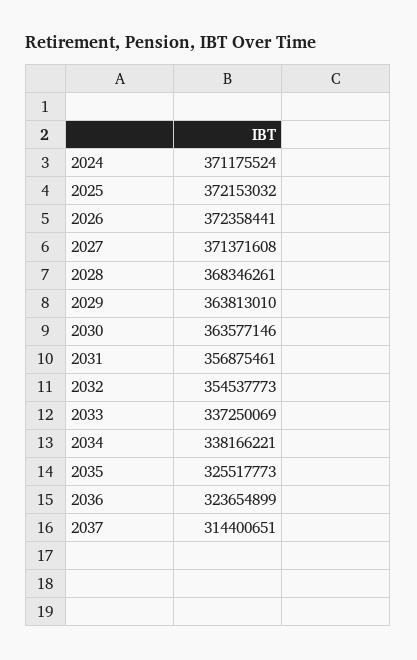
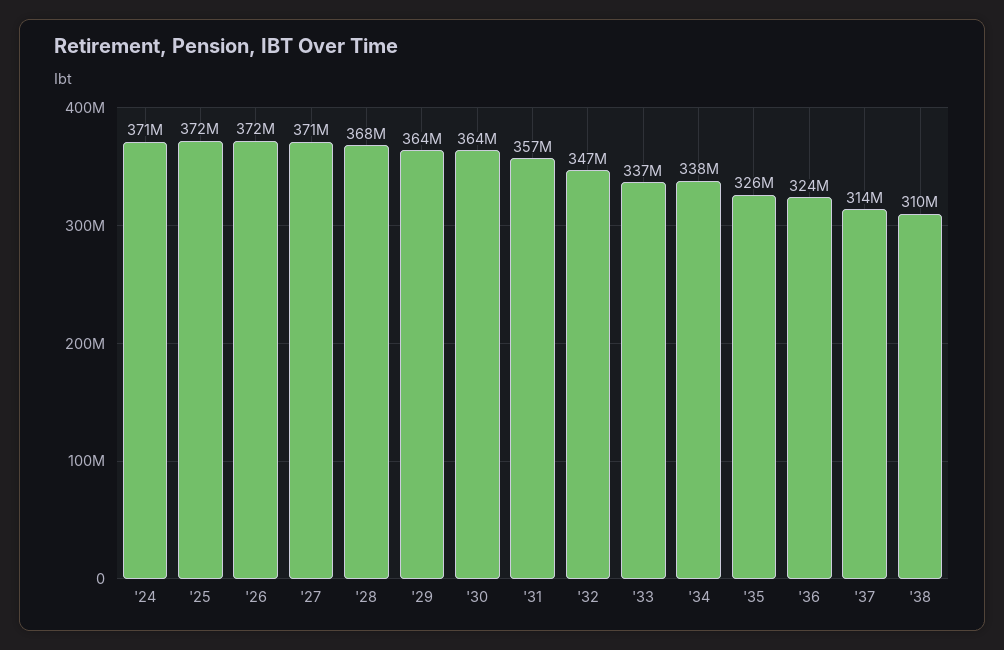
2032: 354537773 -> 347000000
'38: none -> 310000000

